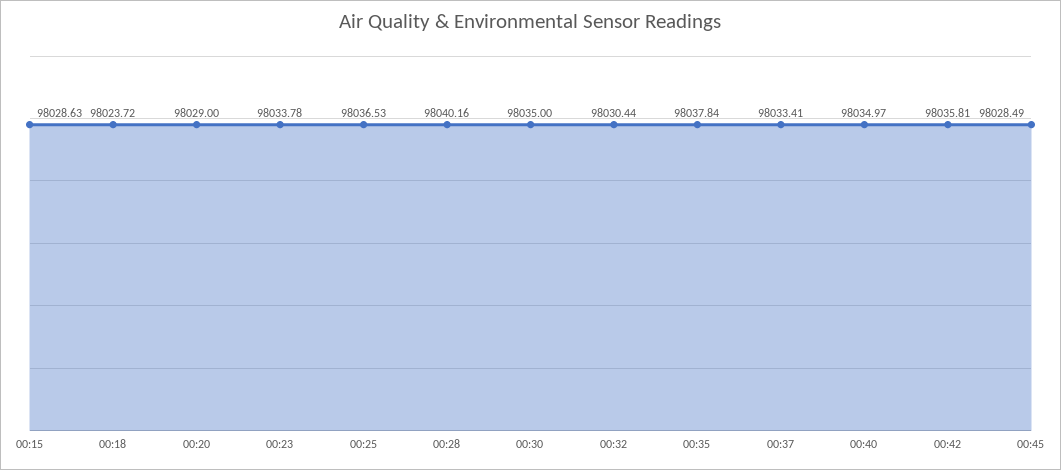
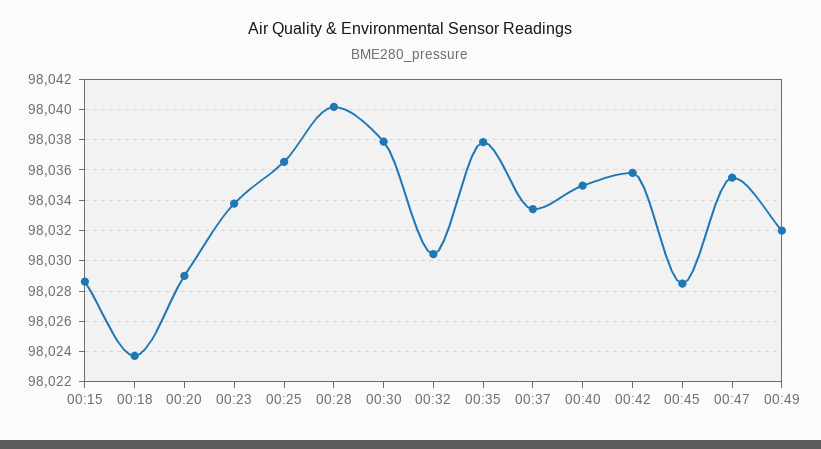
00:30: 98035 -> 98038
00:47: none -> 98035.5
00:49: none -> 98032

